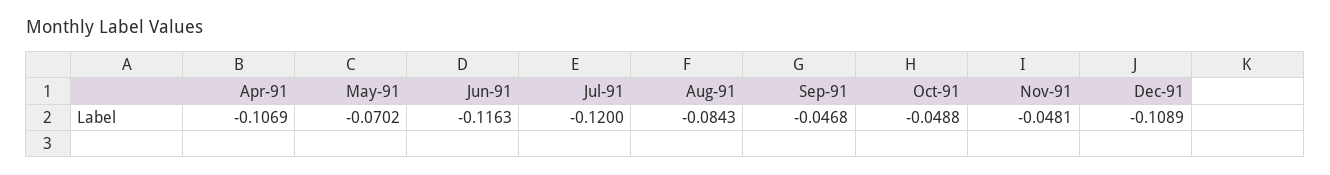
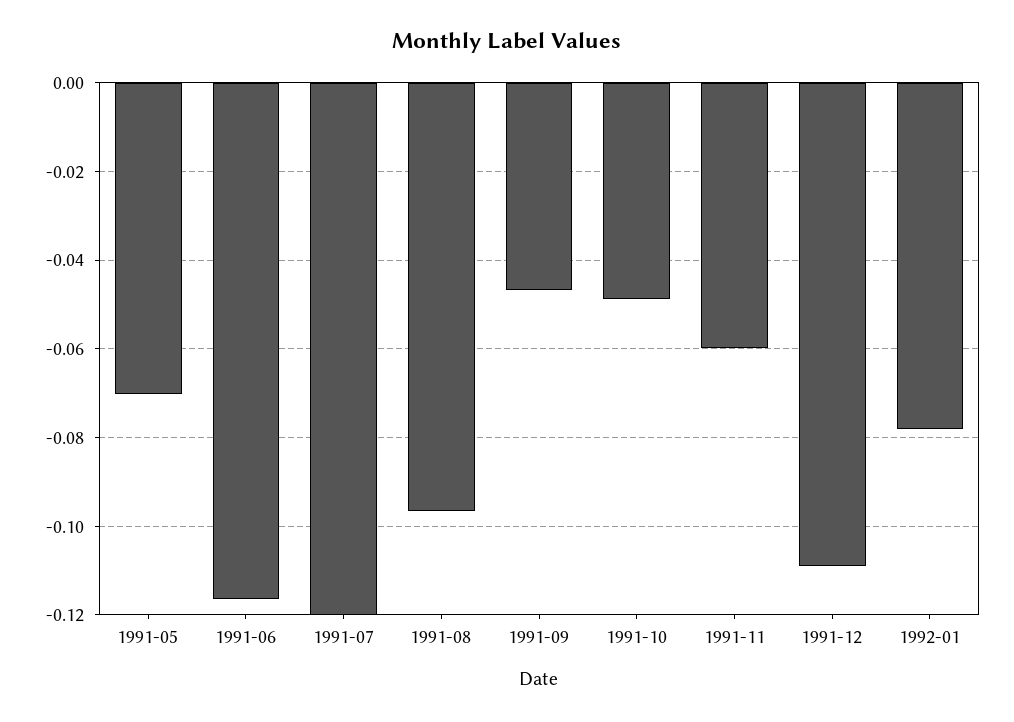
Apr-91: -0.1069 -> none
Aug-91: -0.0843 -> -0.096
Nov-91: -0.0481 -> -0.06
1992-01: none -> -0.078

